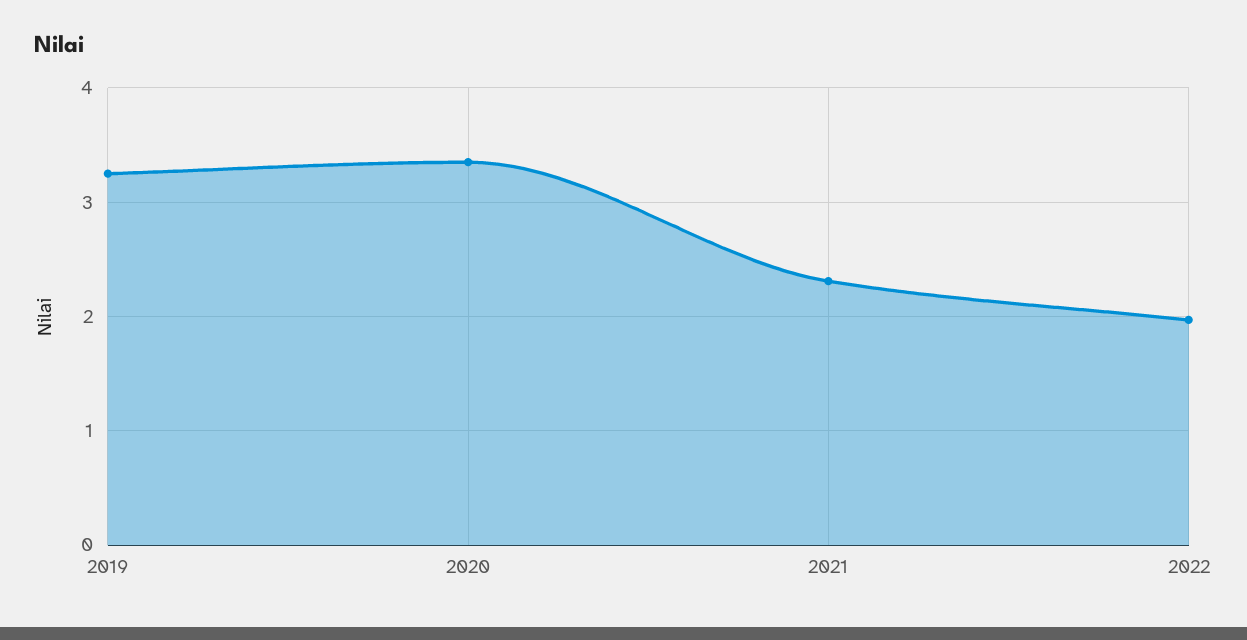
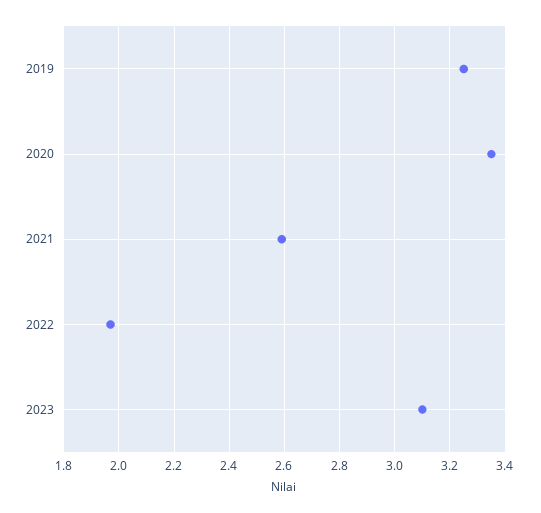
2021: 2.3 -> 2.6
2023: none -> 3.1

